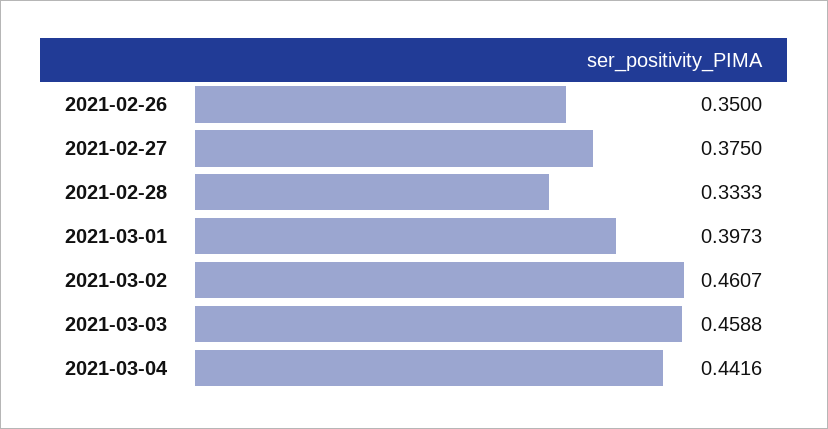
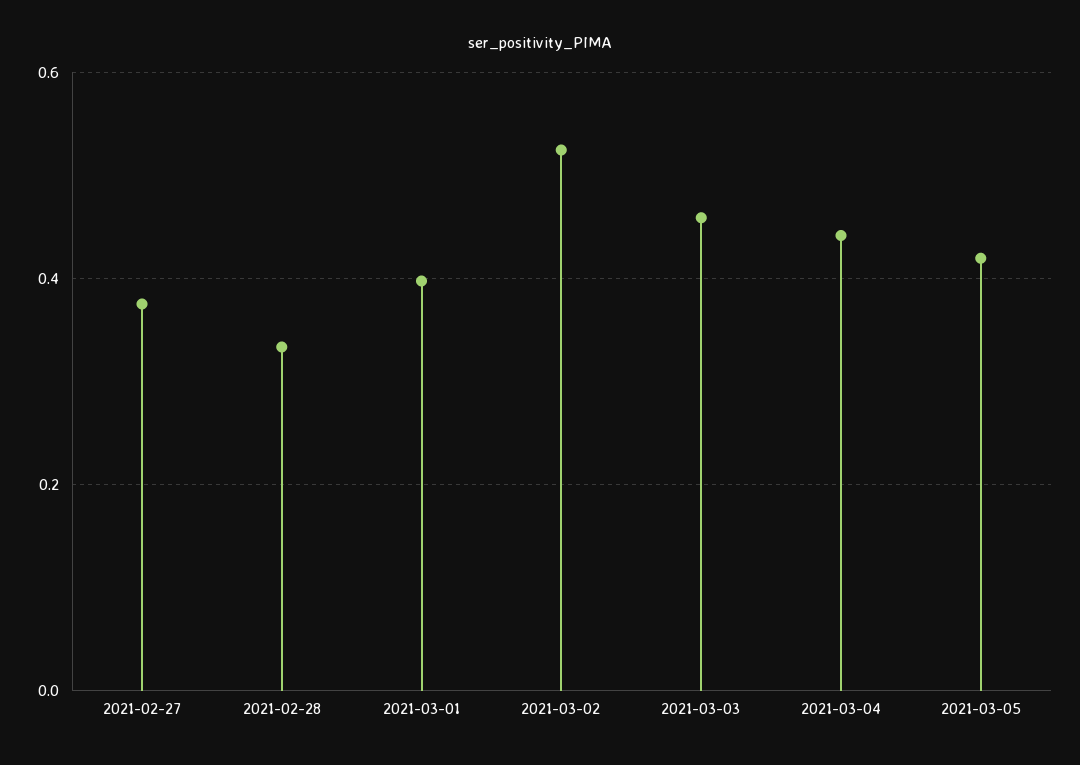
2021-02-26: 0.35 -> none
2021-03-02: 0.4607 -> 0.52
2021-03-05: none -> 0.42

